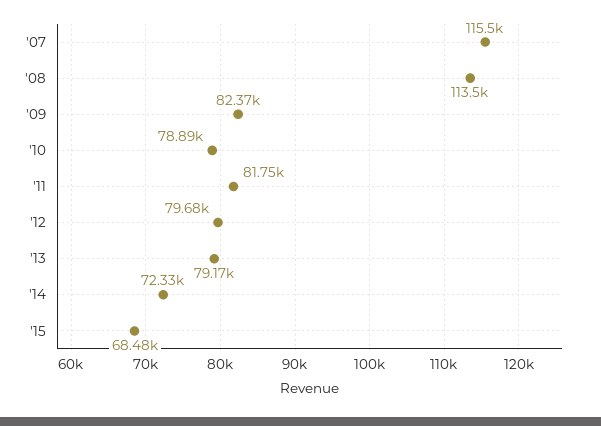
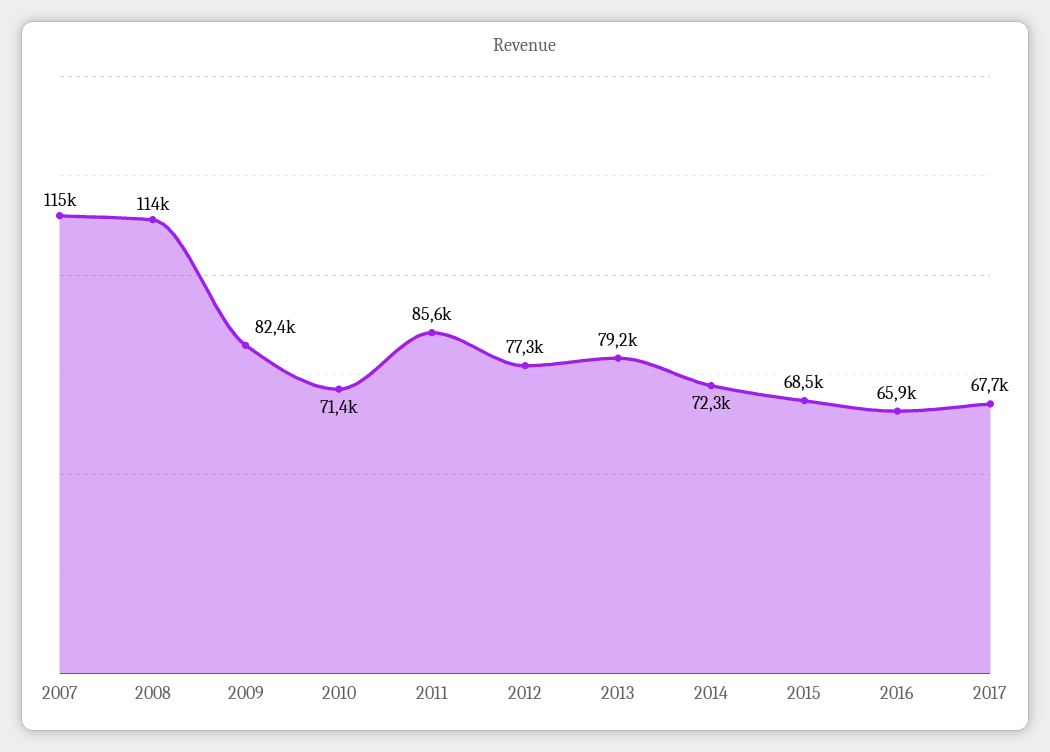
'10: 78890 -> 71400
'11: 81750 -> 85600
'12: 79680 -> 77300
2016: none -> 65900
2017: none -> 67700

